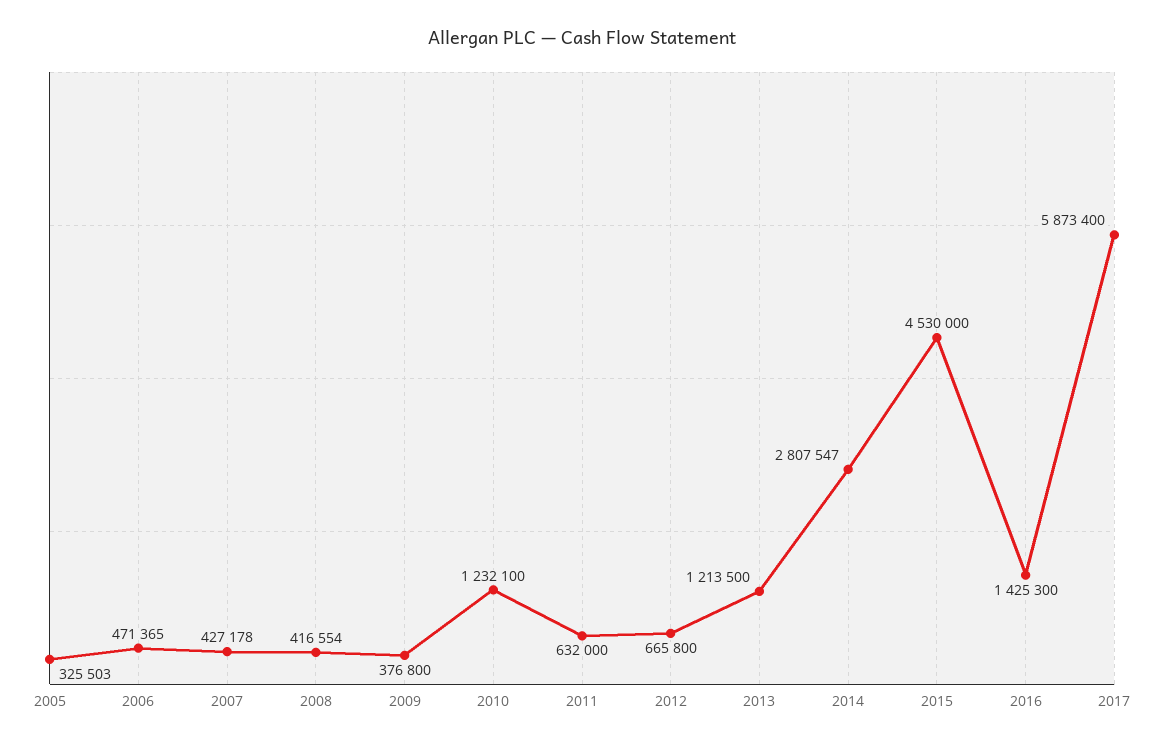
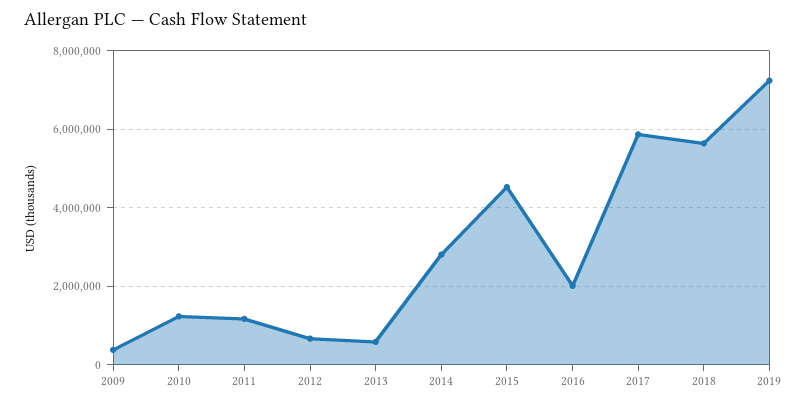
2005: 325503 -> none
2006: 471365 -> none
2007: 427178 -> none
2008: 416554 -> none
2011: 632000 -> 1200000
2013: 1213500 -> 600000
2016: 1425300 -> 2000000
2018: none -> 5600000
2019: none -> 7200000

